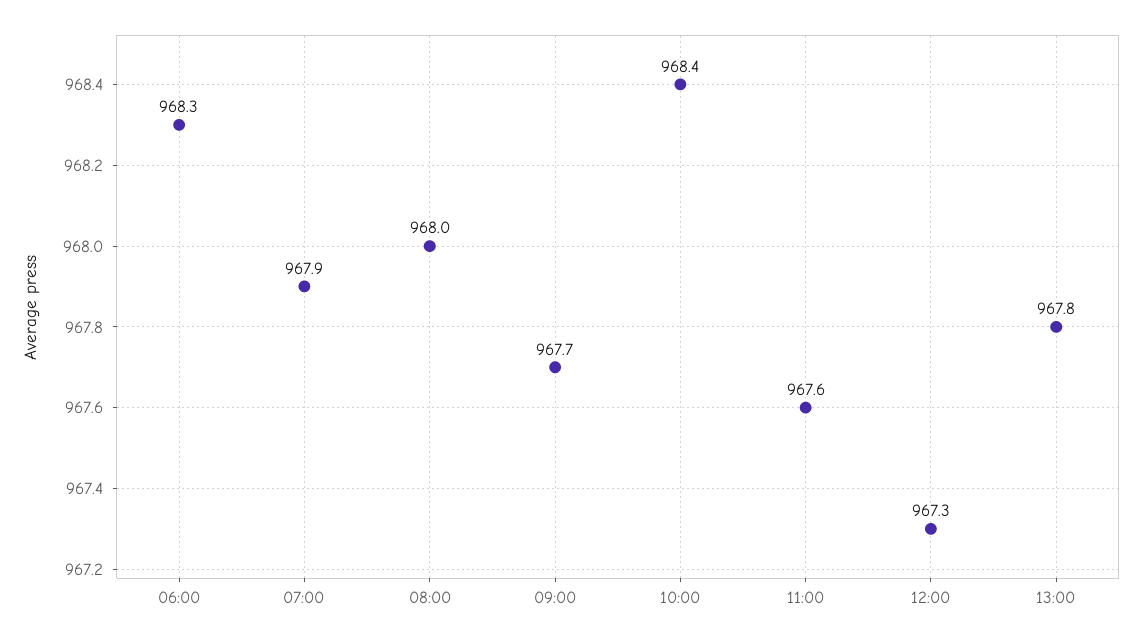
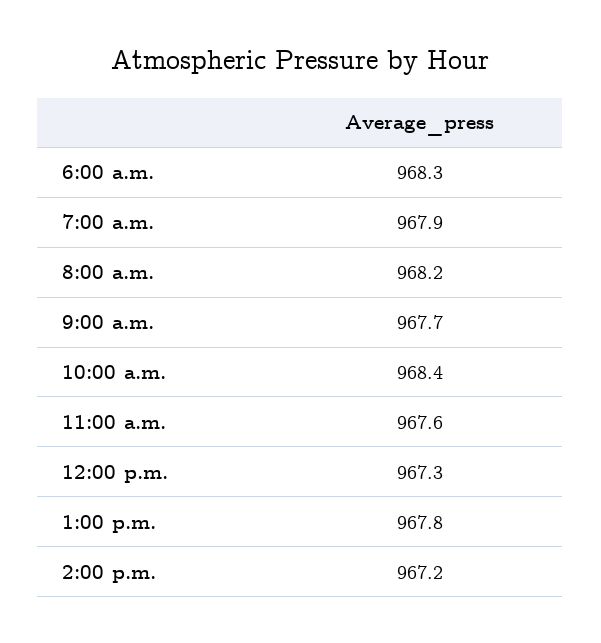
08:00: 968 -> 968.2
2:00 p.m.: none -> 967.2

